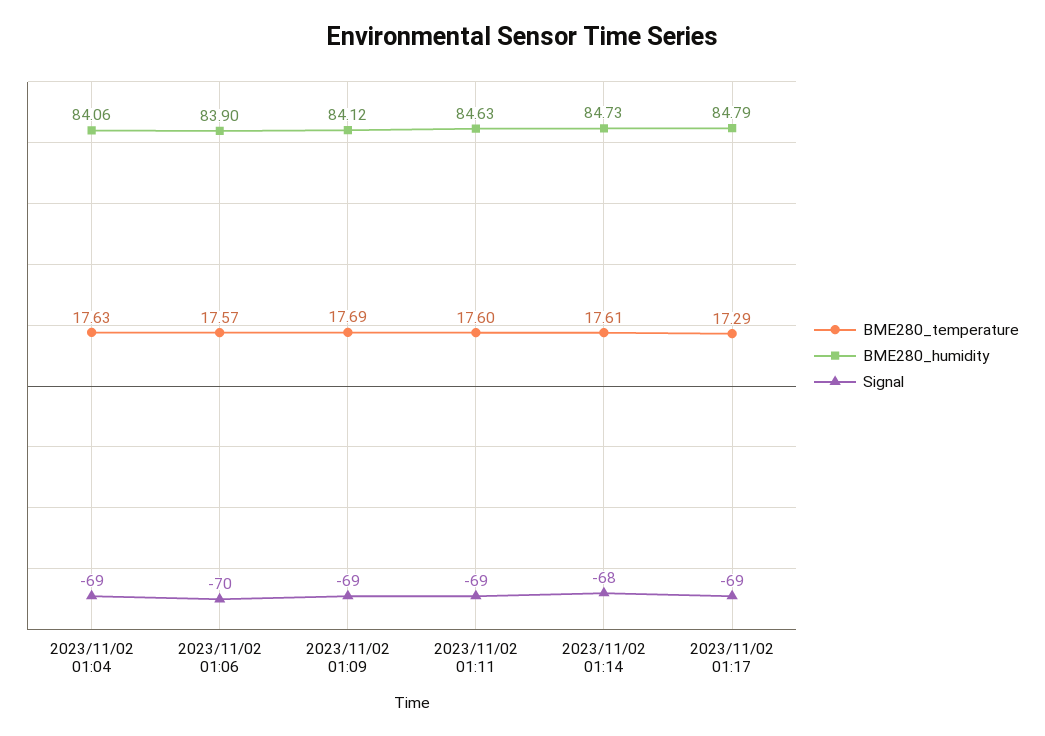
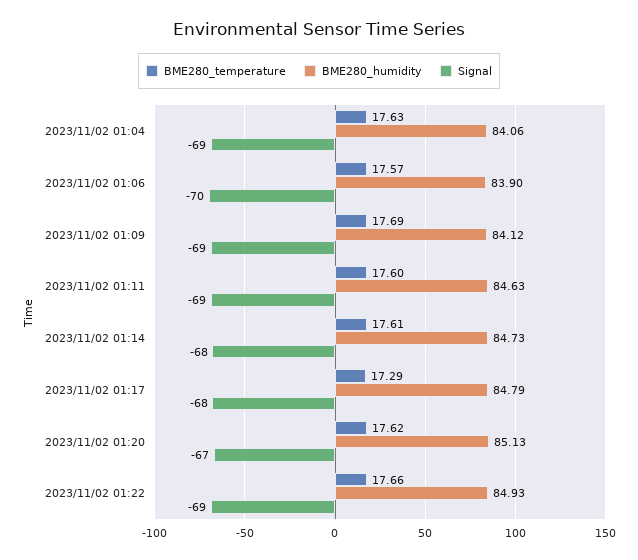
Signal, 2023/11/02 01:17: -69 -> -68
BME280_temperature, 2023/11/02 01:20: none -> 17.62
BME280_humidity, 2023/11/02 01:20: none -> 85.13
Signal, 2023/11/02 01:20: none -> -67
BME280_temperature, 2023/11/02 01:22: none -> 17.66
BME280_humidity, 2023/11/02 01:22: none -> 84.93
Signal, 2023/11/02 01:22: none -> -69

